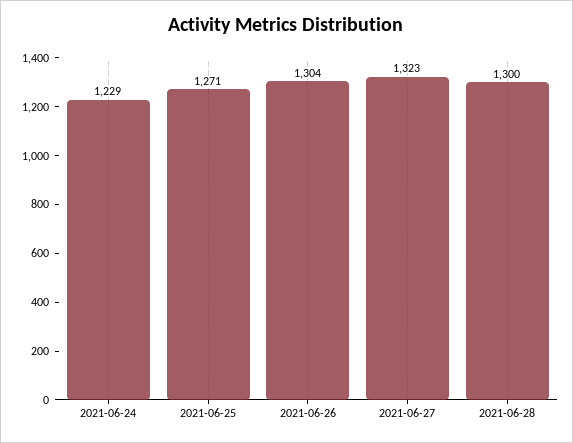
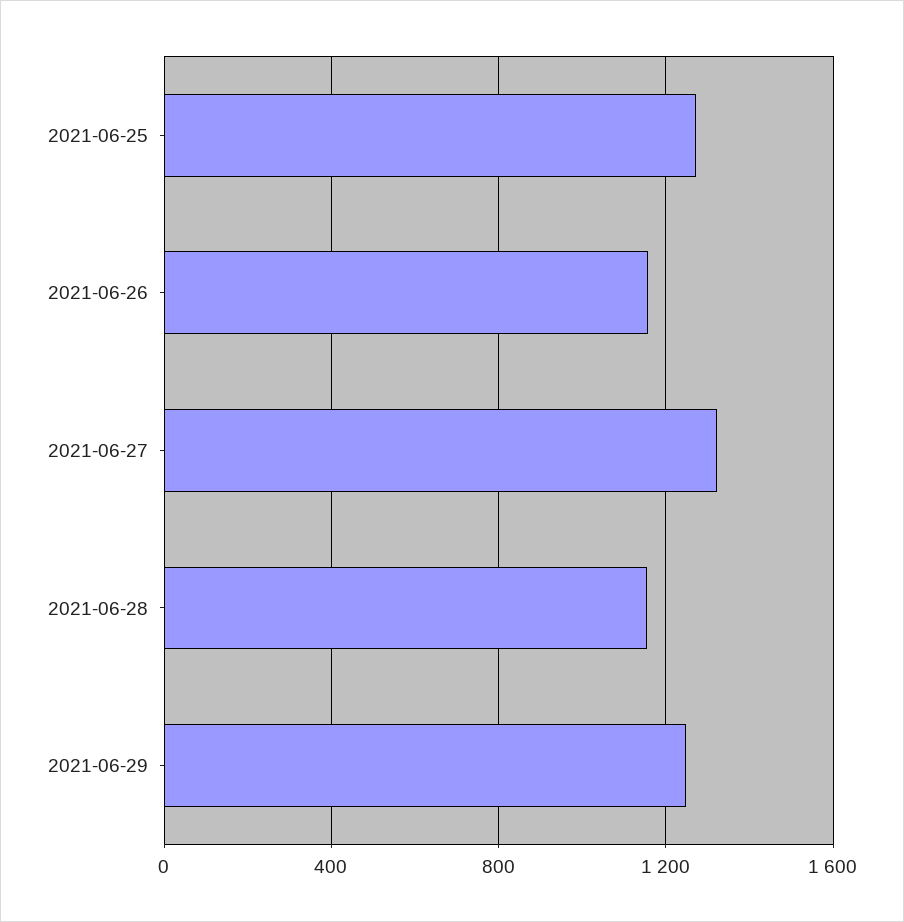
2021-06-24: 1229 -> none
2021-06-26: 1304 -> 1150
2021-06-28: 1300 -> 1150
2021-06-29: none -> 1250

